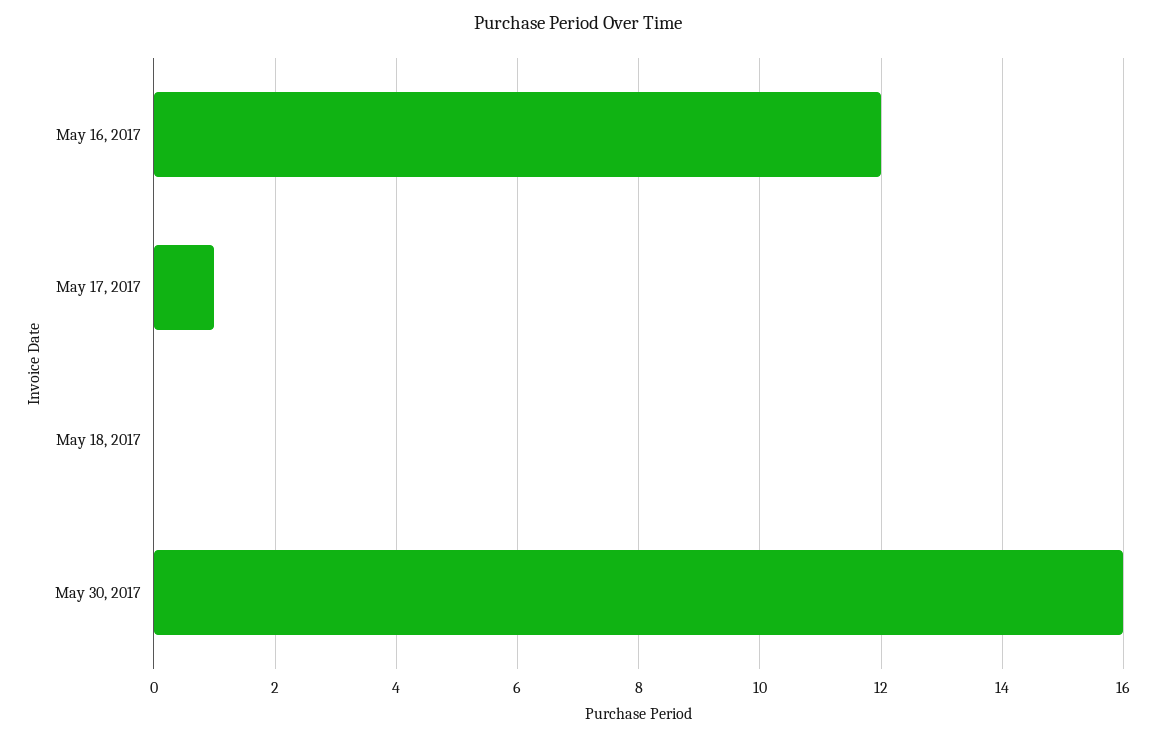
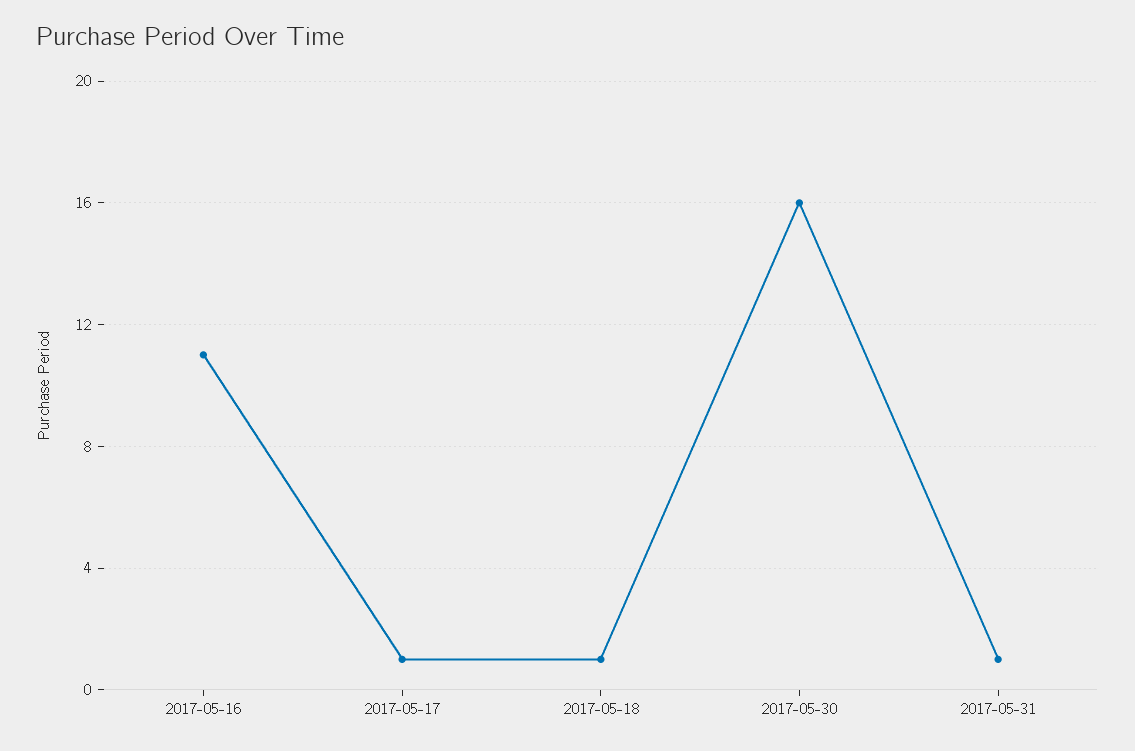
May 16, 2017: 12 -> 11
May 18, 2017: 0 -> 1
2017-05-31: none -> 1

